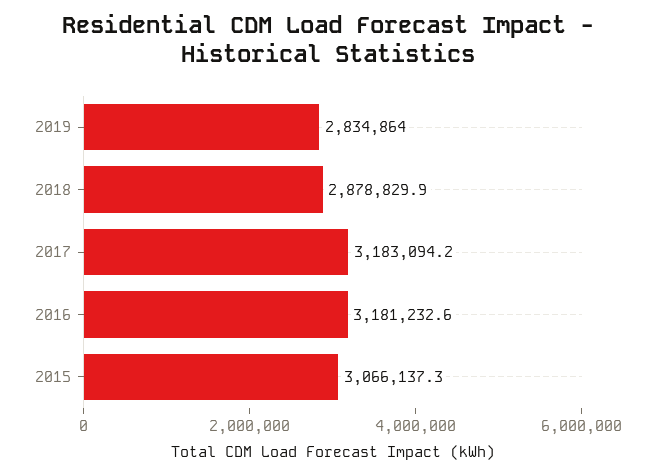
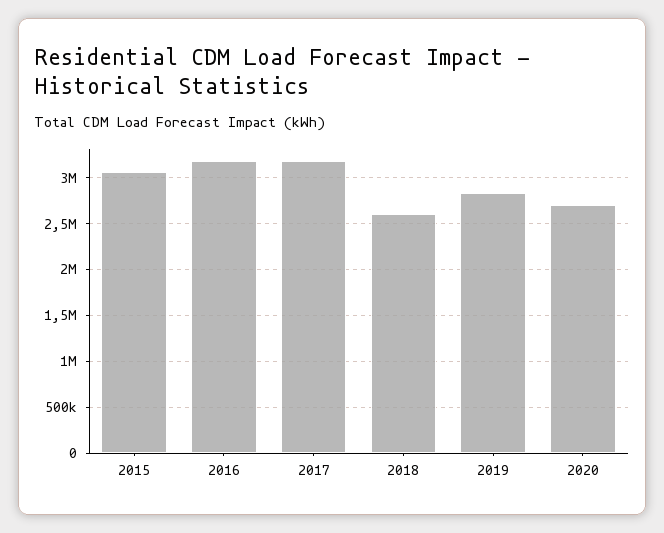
2018: 2878829.9 -> 2600000
2020: none -> 2700000

